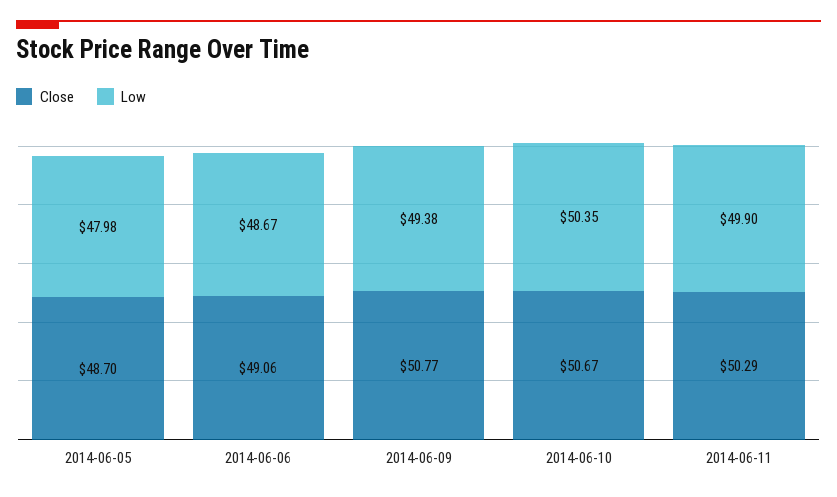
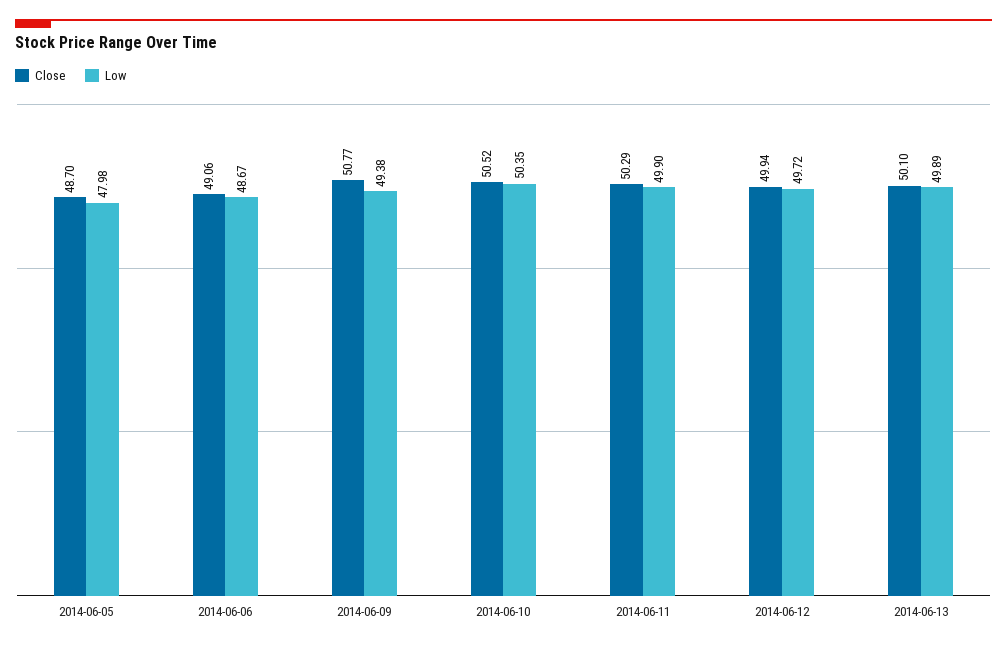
Close, 2014-06-10: 50.67 -> 50.52
Close, 2014-06-12: none -> 49.94
Low, 2014-06-12: none -> 49.72
Close, 2014-06-13: none -> 50.1
Low, 2014-06-13: none -> 49.89

